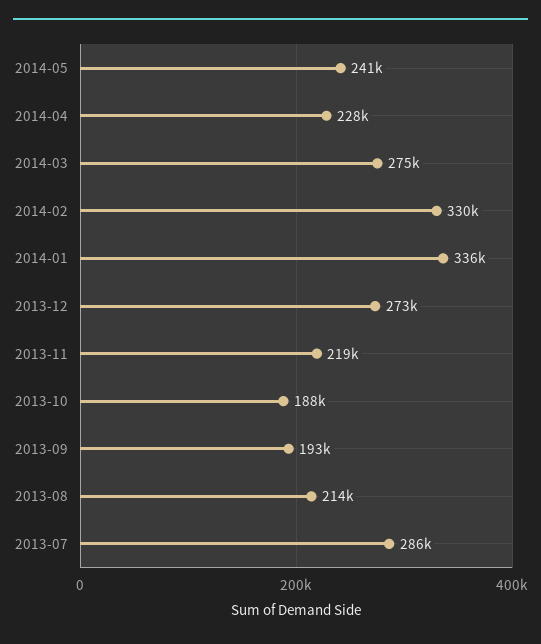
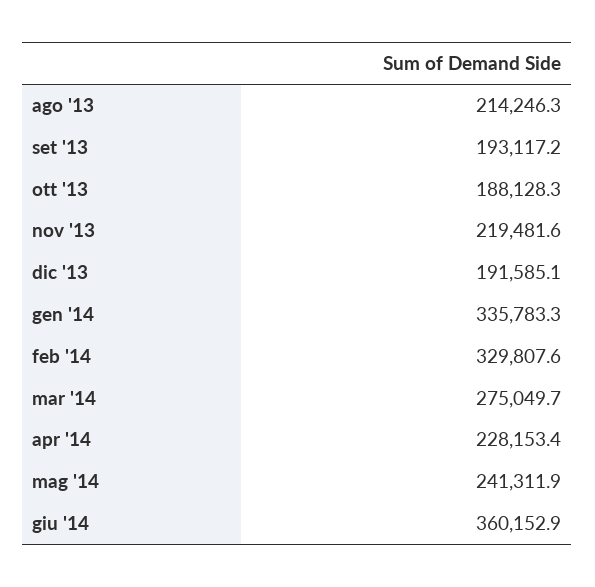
2013-12: 273000 -> 191585.1
2013-07: 286000 -> none
giu '14: none -> 360152.9

